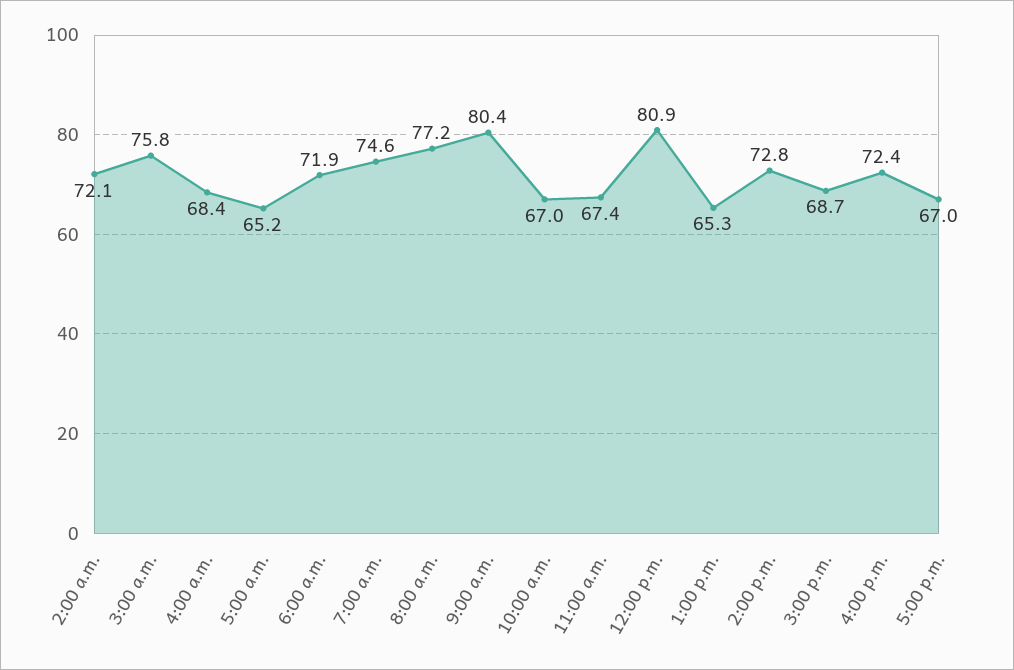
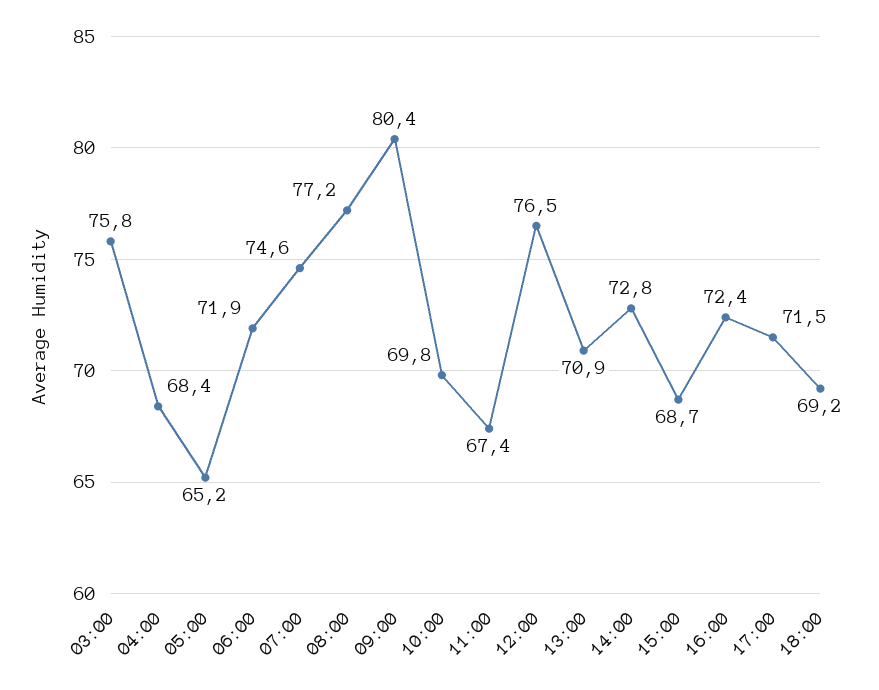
2:00 a.m.: 72.1 -> none
10:00 a.m.: 67 -> 69.8
12:00 p.m.: 80.9 -> 76.5
1:00 p.m.: 65.3 -> 70.9
5:00 p.m.: 67 -> 71.5
18:00: none -> 69.2

